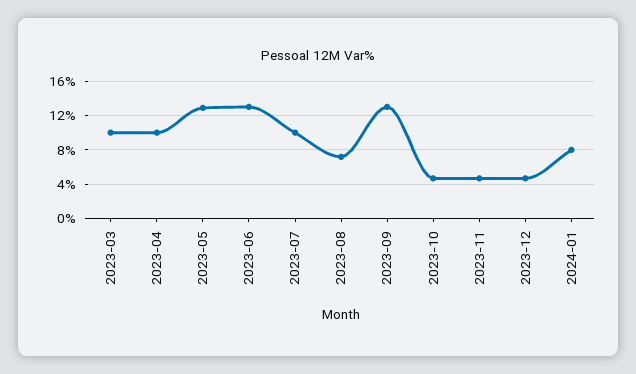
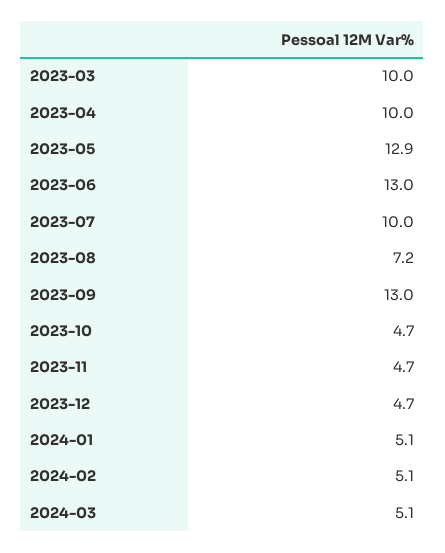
2024-01: 8 -> 5.1
2024-02: none -> 5.1
2024-03: none -> 5.1

